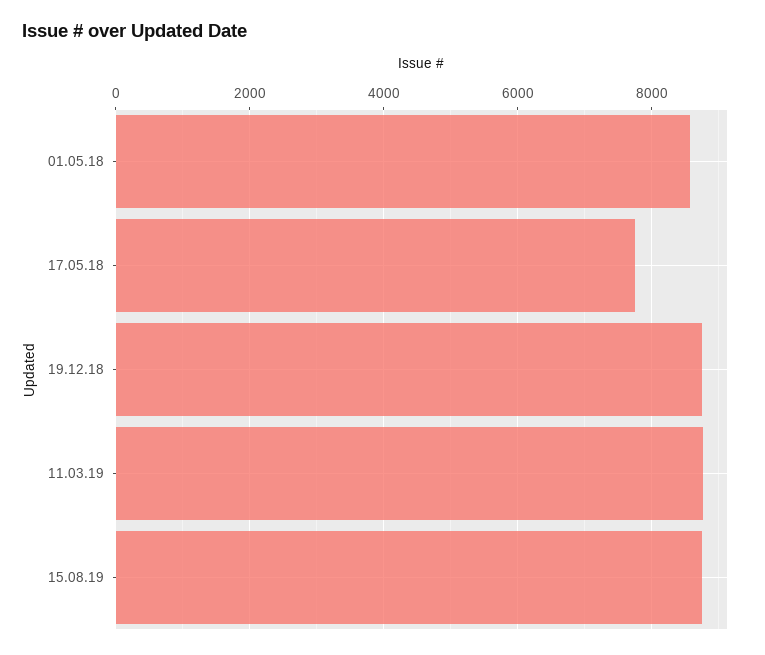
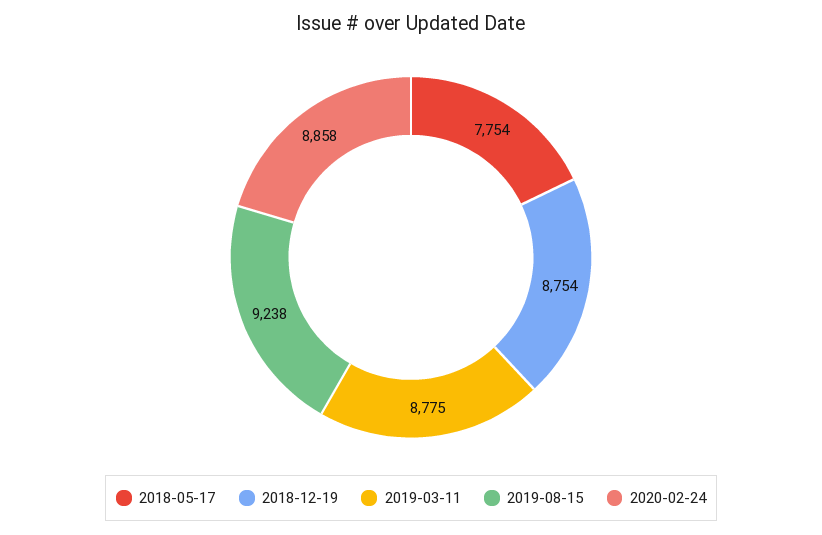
01.05.18: 8600 -> none
15.08.19: 8800 -> 9238
2020-02-24: none -> 8858

